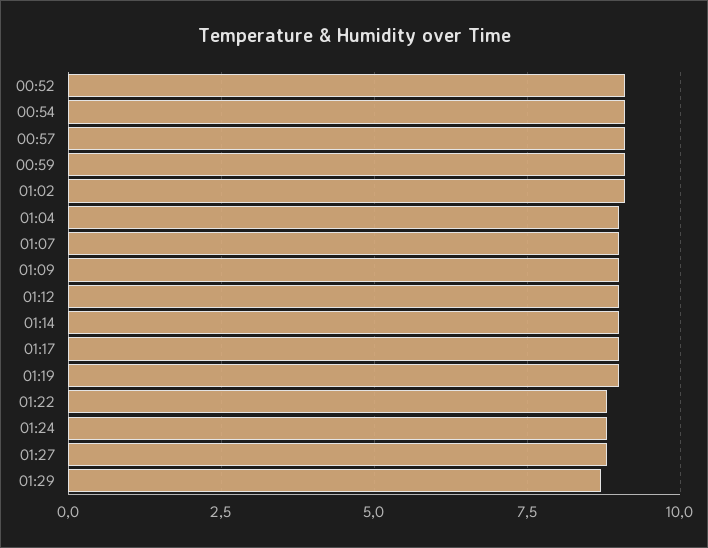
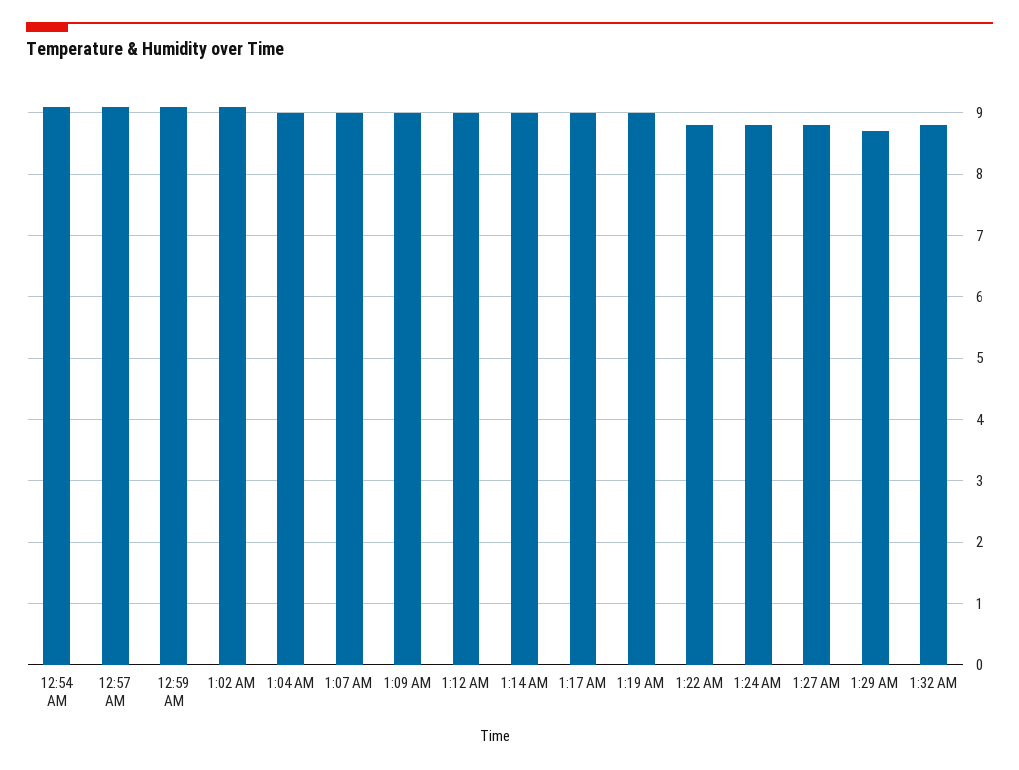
00:52: 9 -> none
1:32 AM: none -> 8.8

